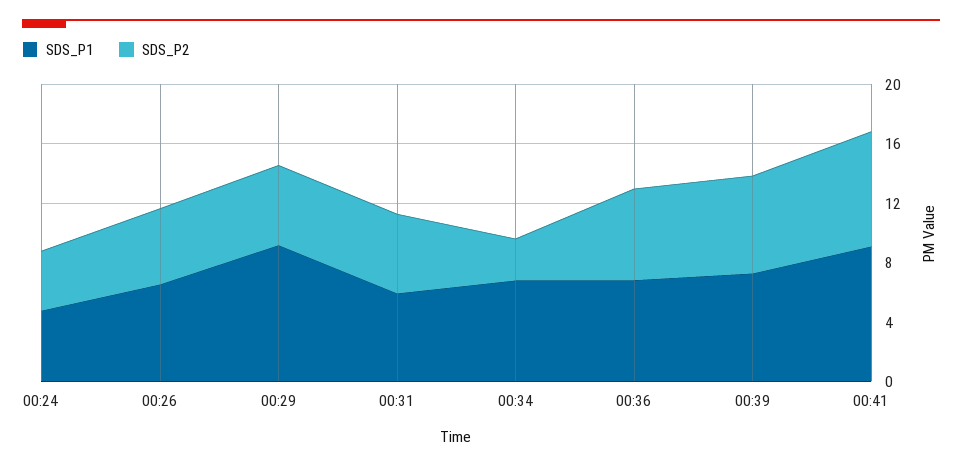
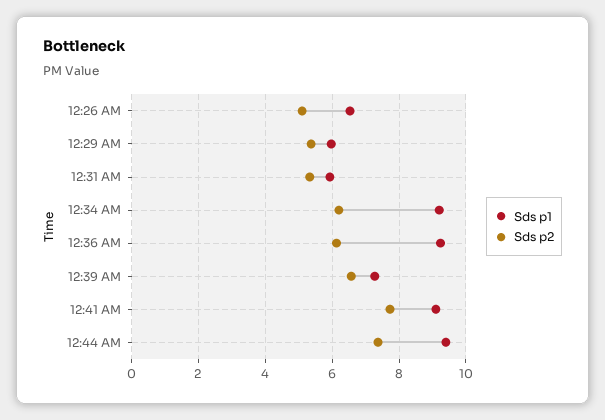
SDS_P1, 00:24: 5 -> none
SDS_P2, 00:24: 4 -> none
SDS_P1, 00:29: 9 -> 6
SDS_P1, 00:34: 7 -> 9.2
SDS_P2, 00:34: 3 -> 6.2
SDS_P1, 00:36: 7 -> 9.2
SDS_P1, 12:44 AM: none -> 9.4
SDS_P2, 12:44 AM: none -> 7.4

